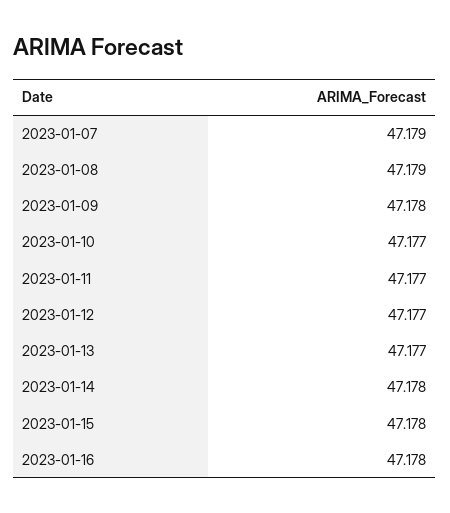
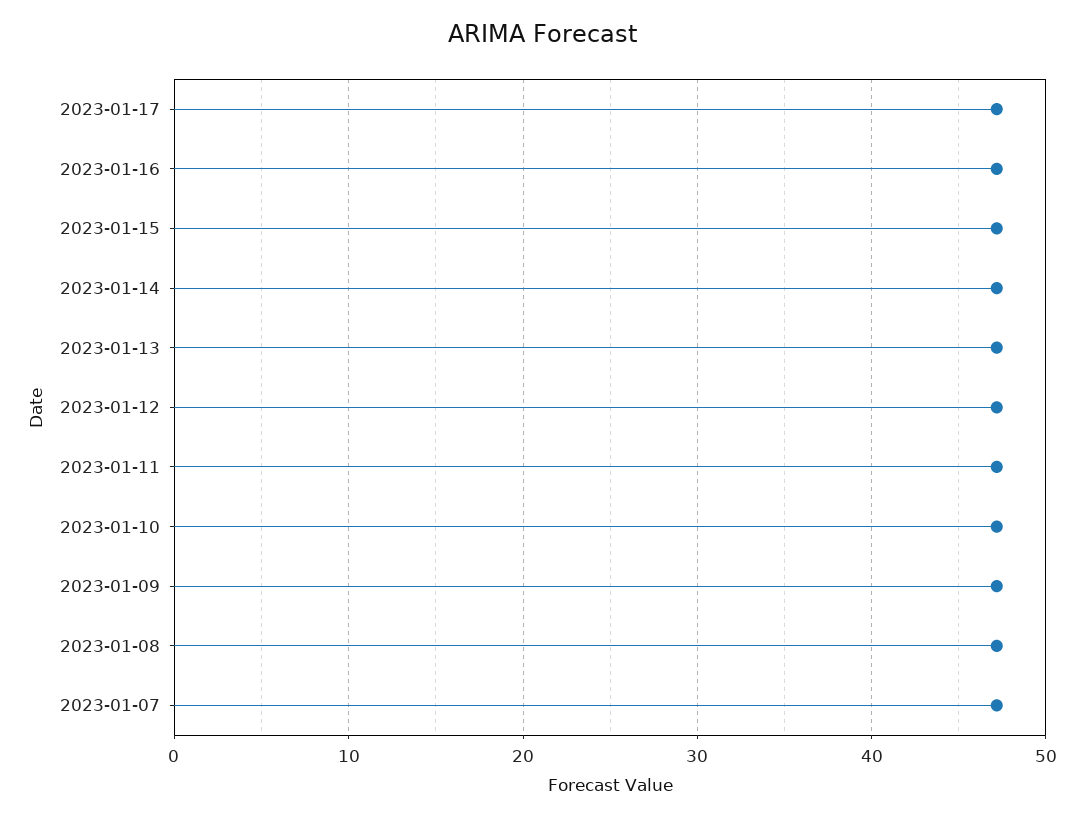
2023-01-17: none -> 47

